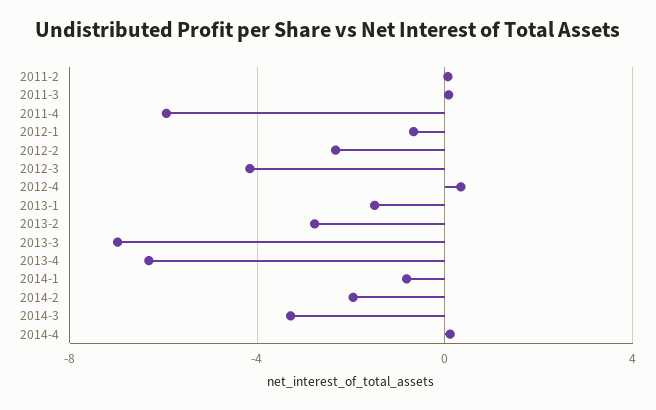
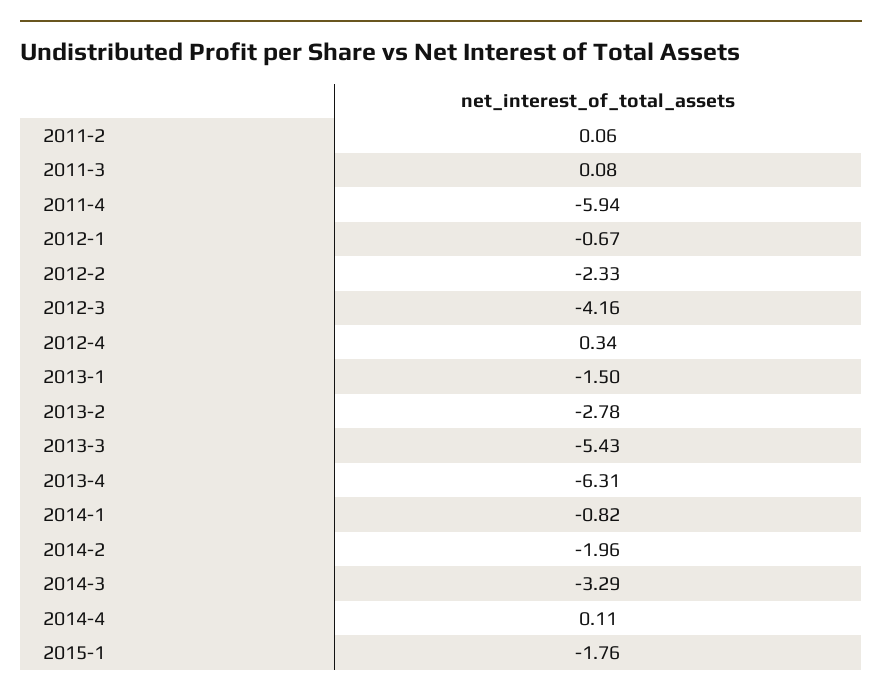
2013-3: -7 -> -5.43
2015-1: none -> -1.76

